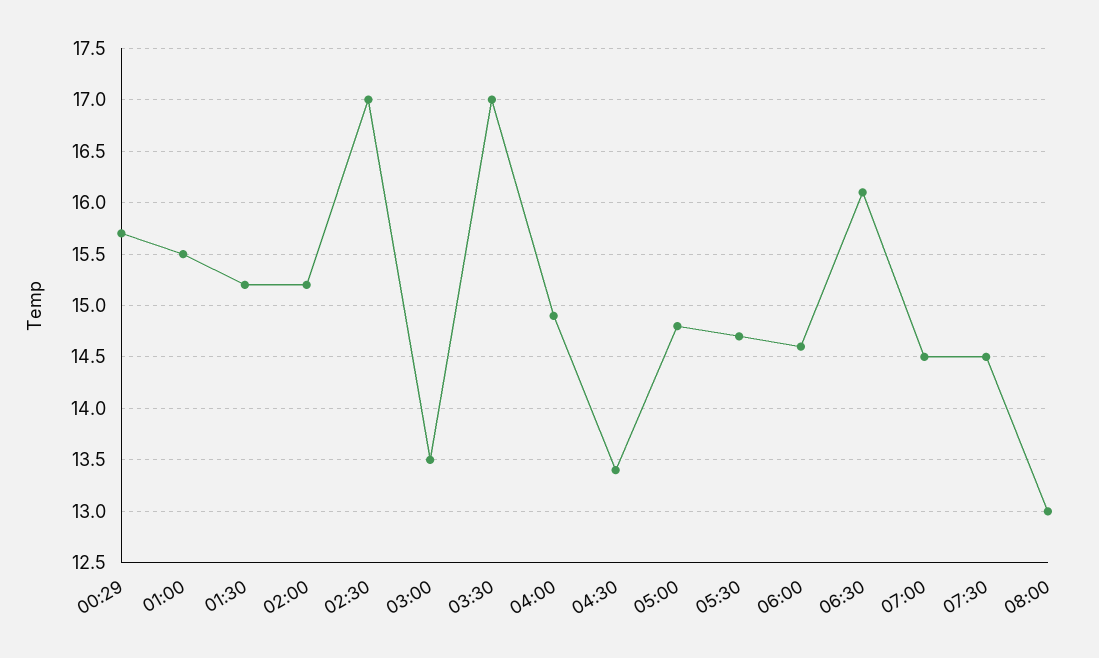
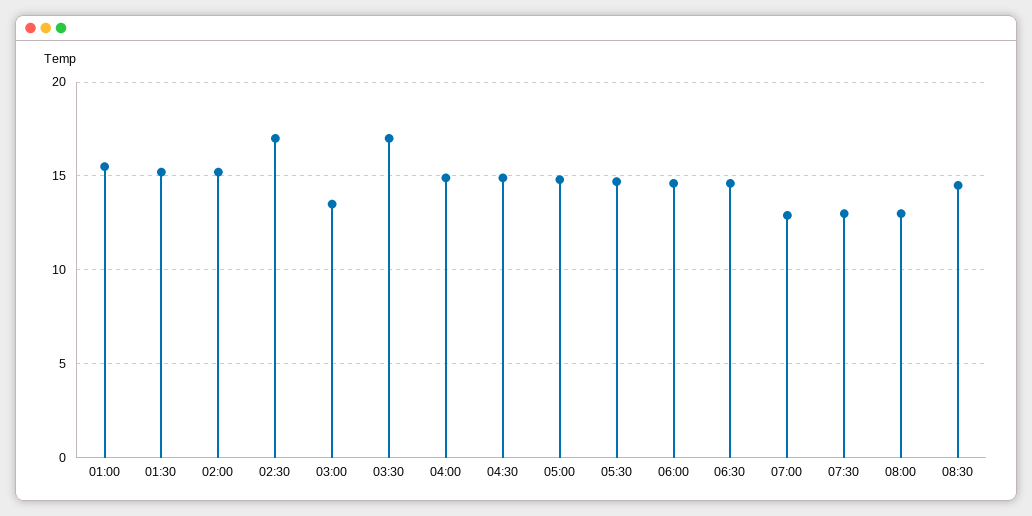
00:29: 15.7 -> none
04:30: 13.4 -> 15
06:30: 16.1 -> 14.5
07:00: 14.5 -> 13
07:30: 14.5 -> 13
08:30: none -> 14.5

